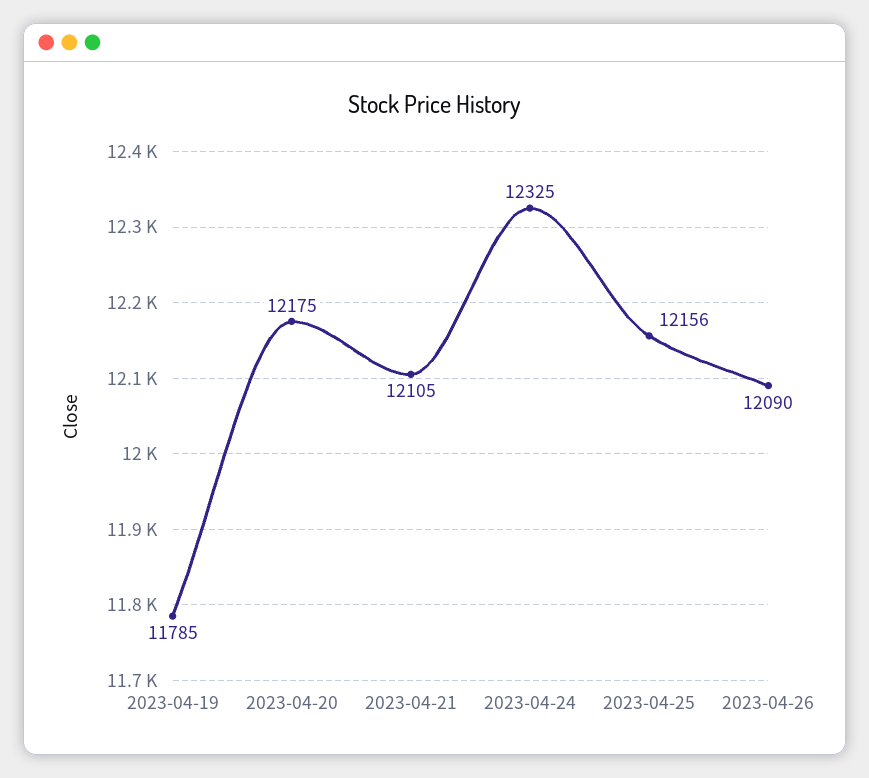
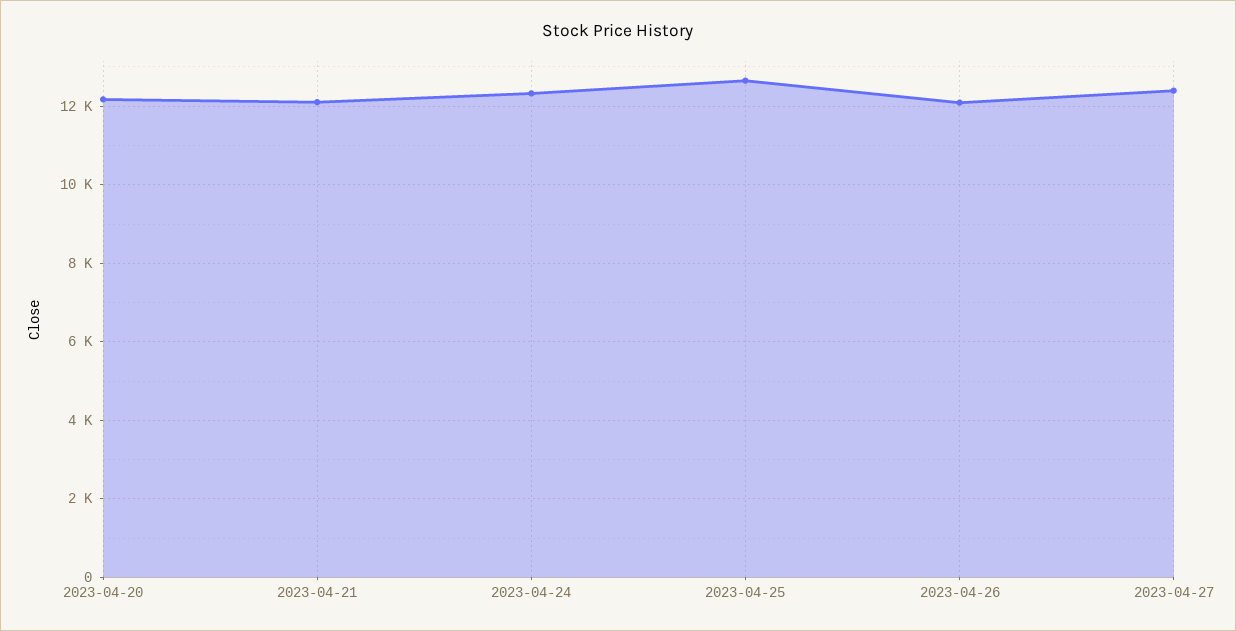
2023-04-19: 11785 -> none
2023-04-25: 12156 -> 12600
2023-04-27: none -> 12400

